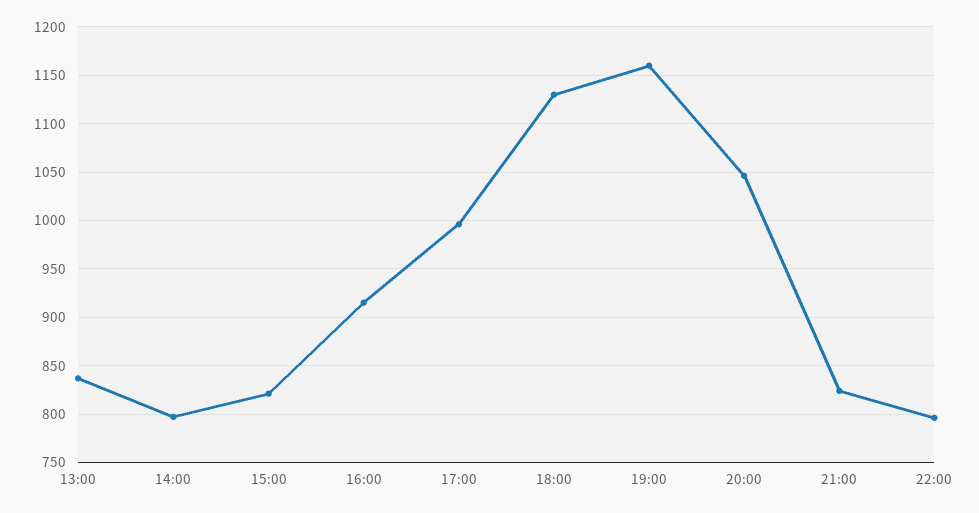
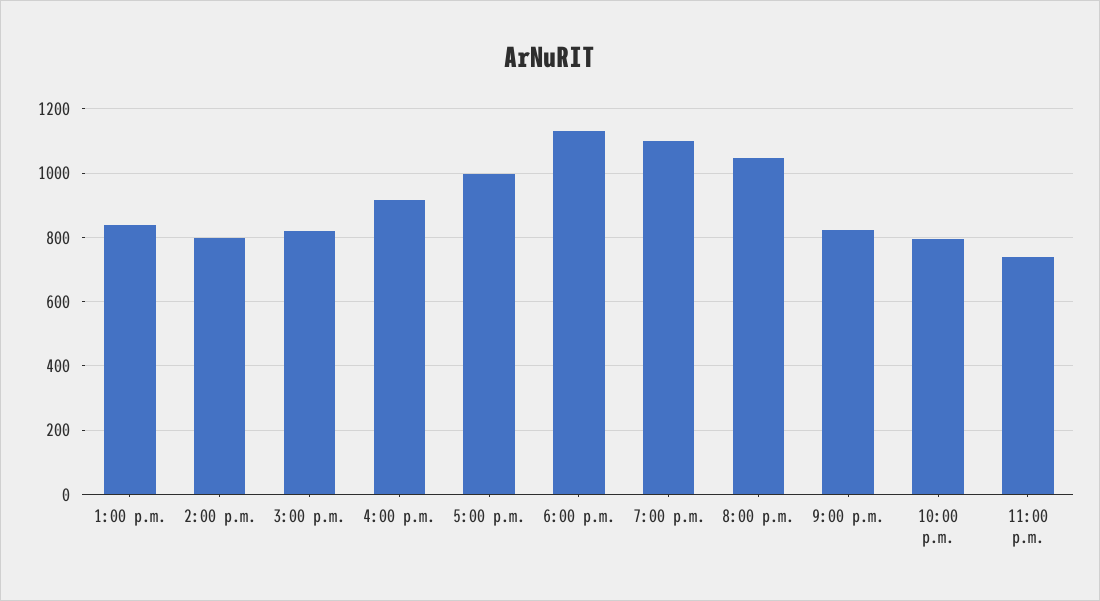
19:00: 1160 -> 1100
11:00 p.m.: none -> 740

